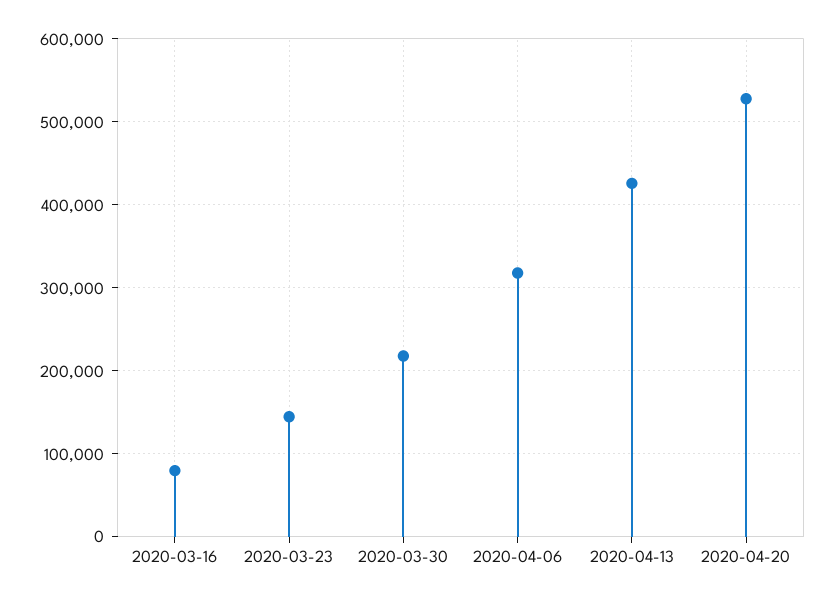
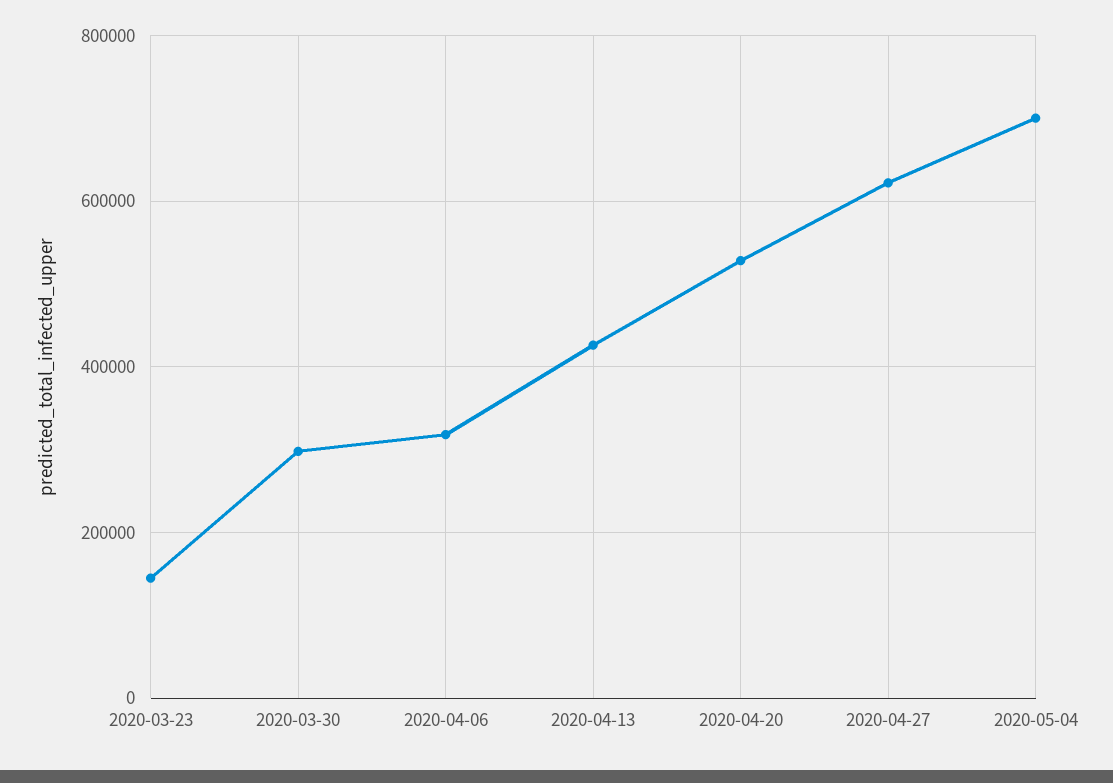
2020-03-16: 80000 -> none
2020-03-30: 220000 -> 300000
2020-04-27: none -> 620000
2020-05-04: none -> 700000

